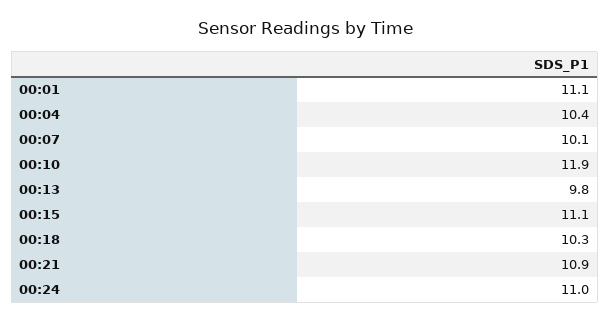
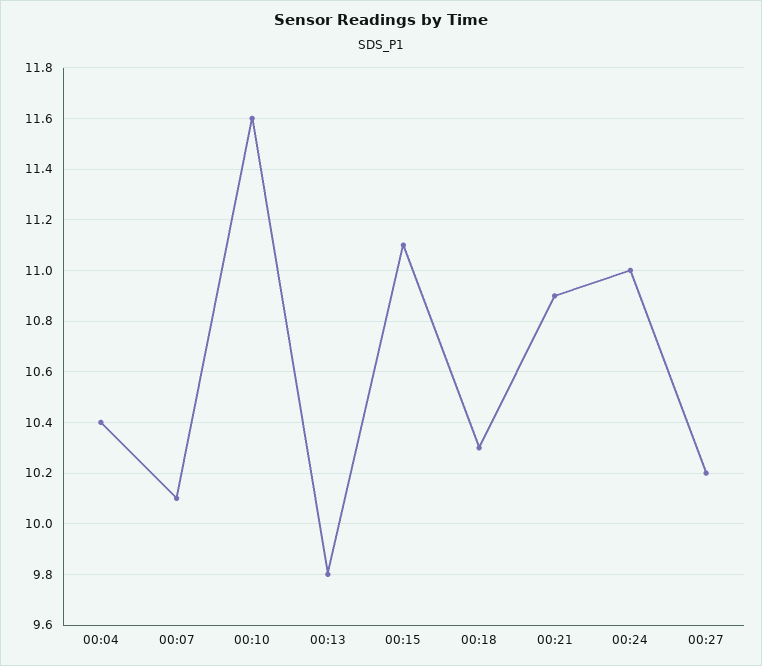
00:01: 11.1 -> none
00:10: 11.9 -> 11.6
00:27: none -> 10.2

